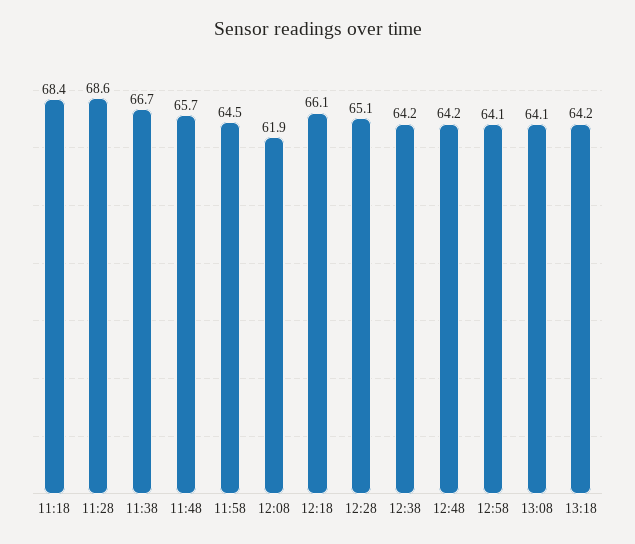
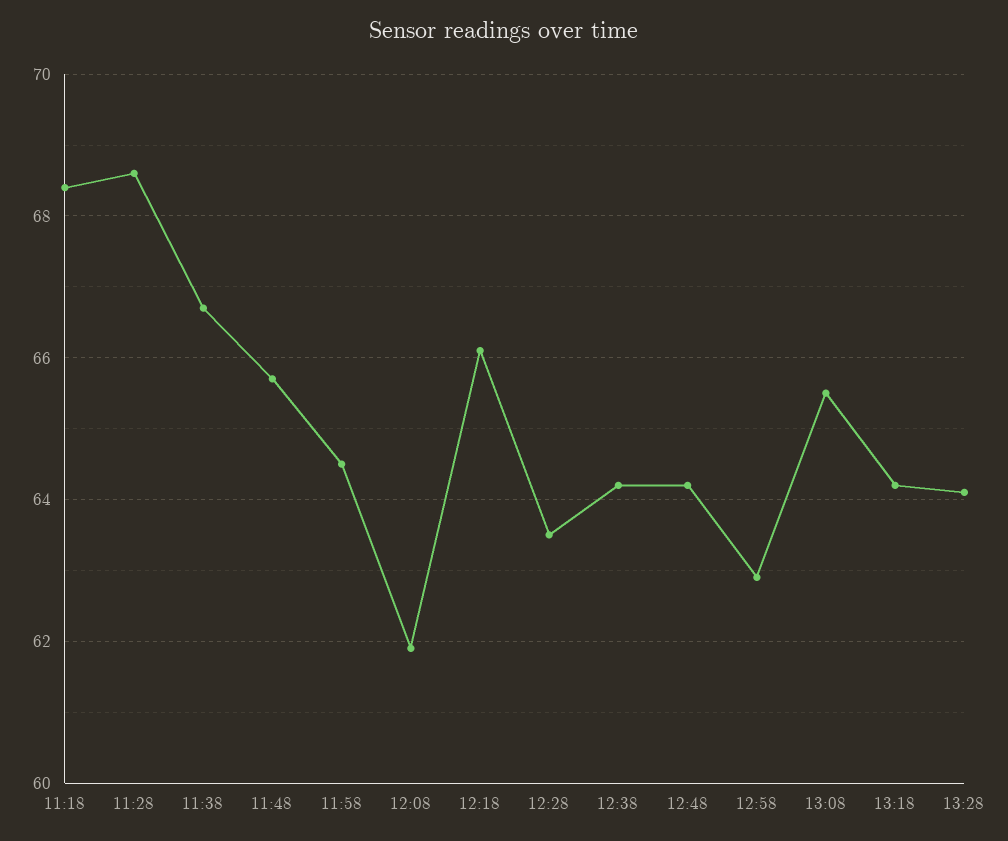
12:28: 65.1 -> 63.5
12:58: 64.1 -> 63
13:08: 64.1 -> 65.5
13:28: none -> 64

